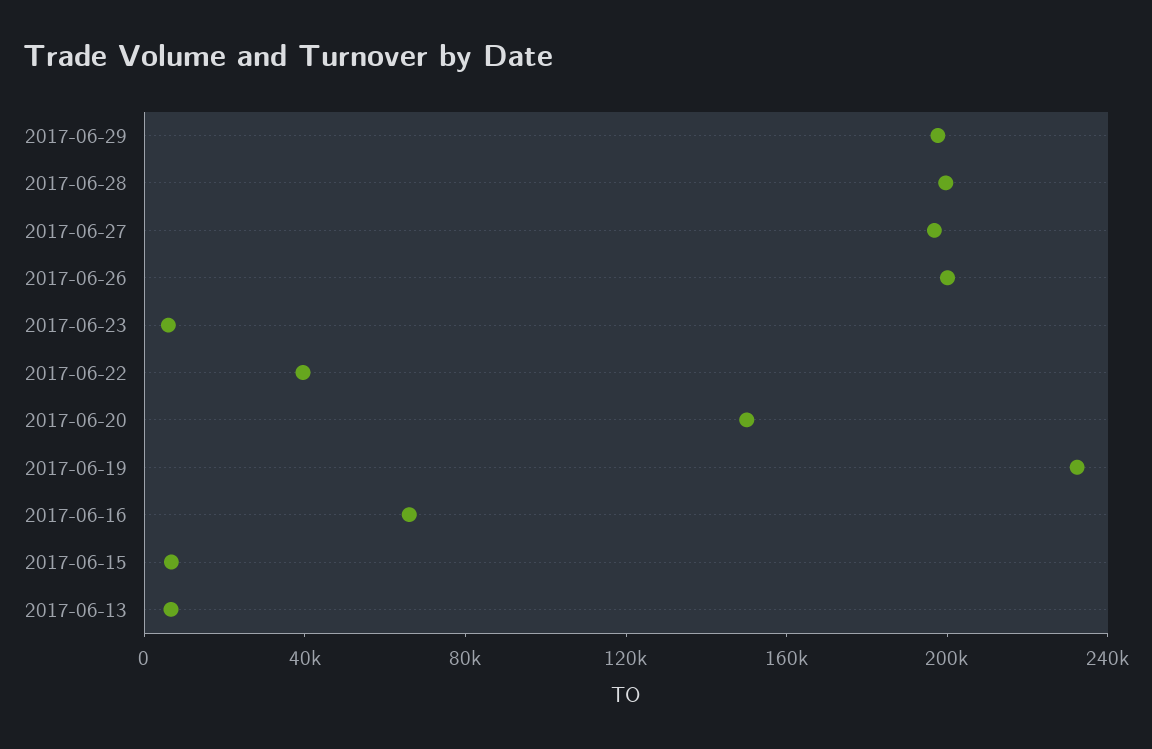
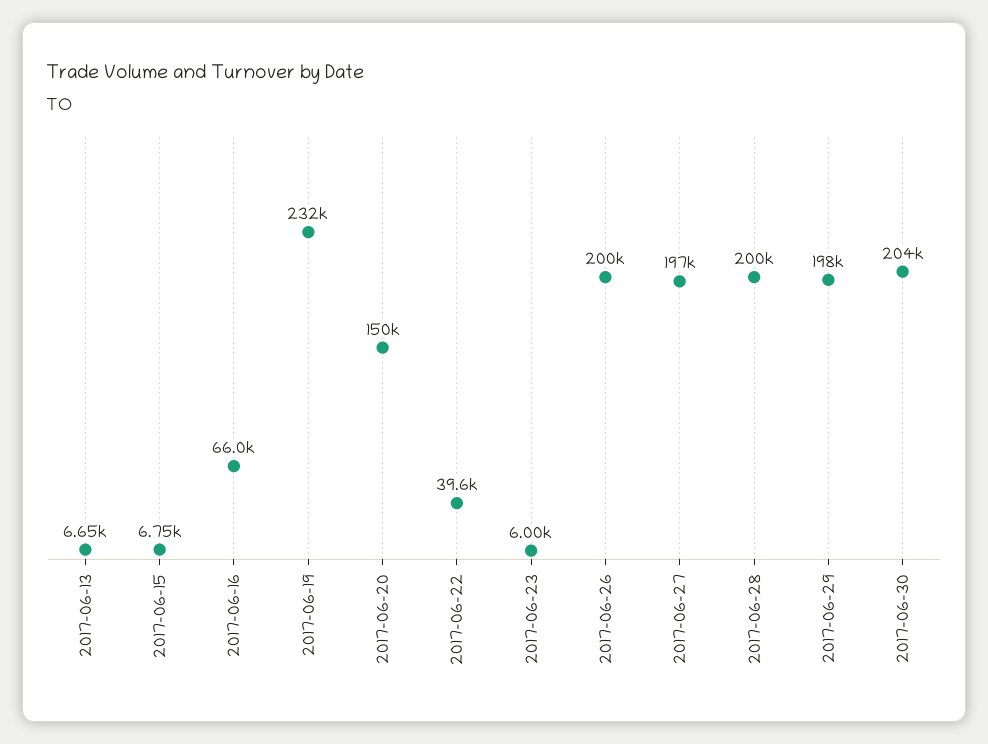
2017-06-30: none -> 204000

